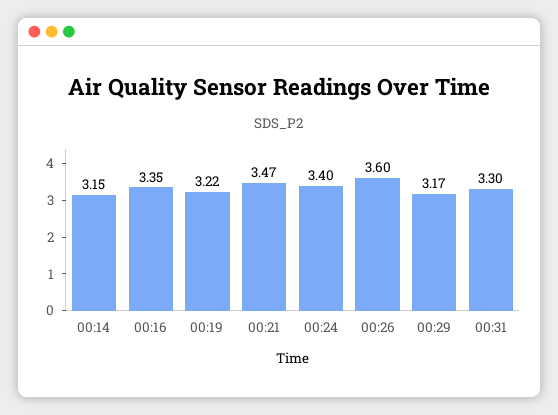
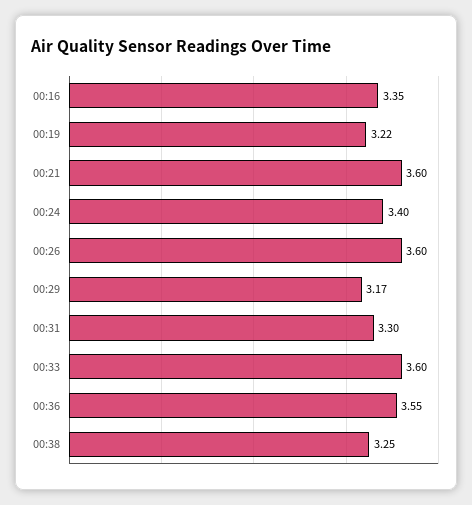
00:14: 3.15 -> none
00:21: 3.47 -> 3.6
00:33: none -> 3.6
00:36: none -> 3.55
00:38: none -> 3.25

